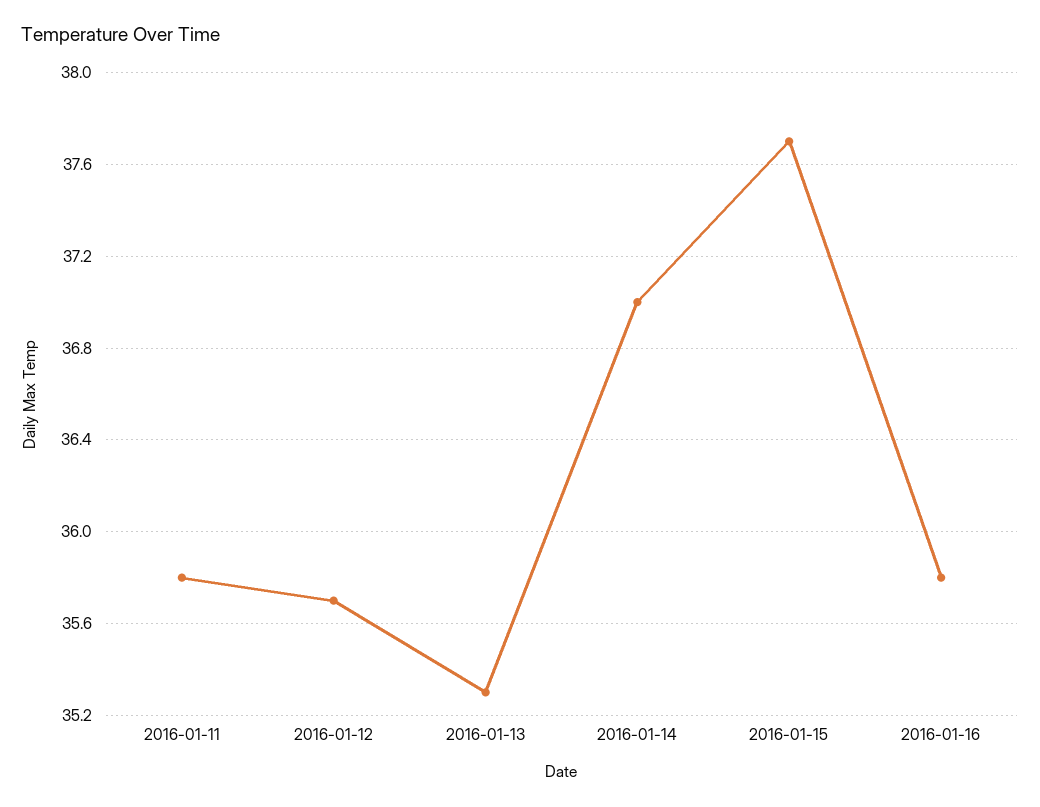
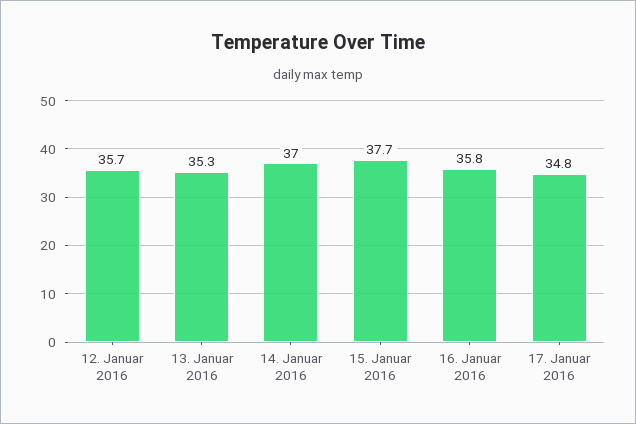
2016-01-11: 35.8 -> none
17. Januar 2016: none -> 34.8

